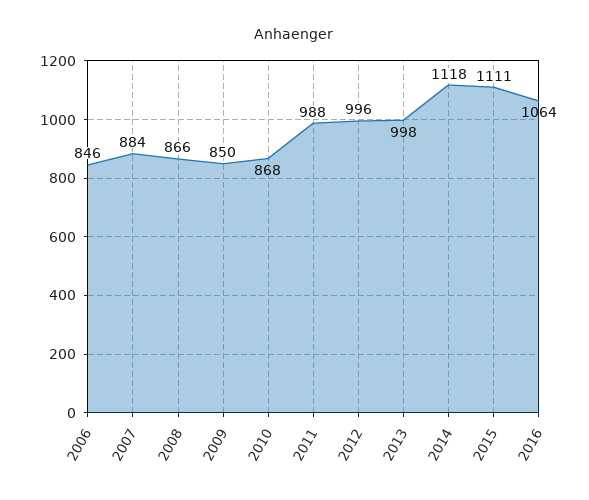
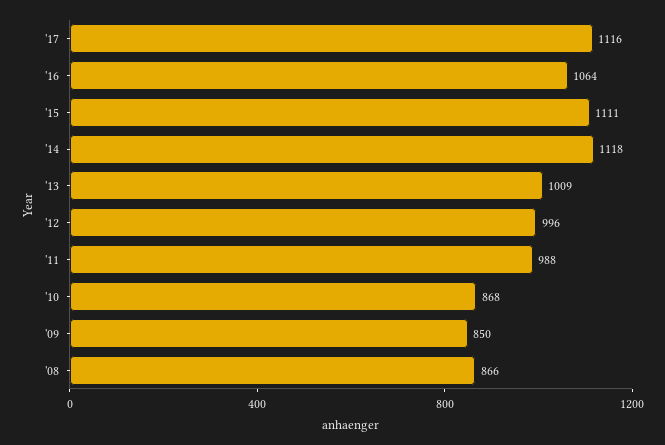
2006: 846 -> none
2007: 884 -> none
2013: 998 -> 1009
'17: none -> 1116

